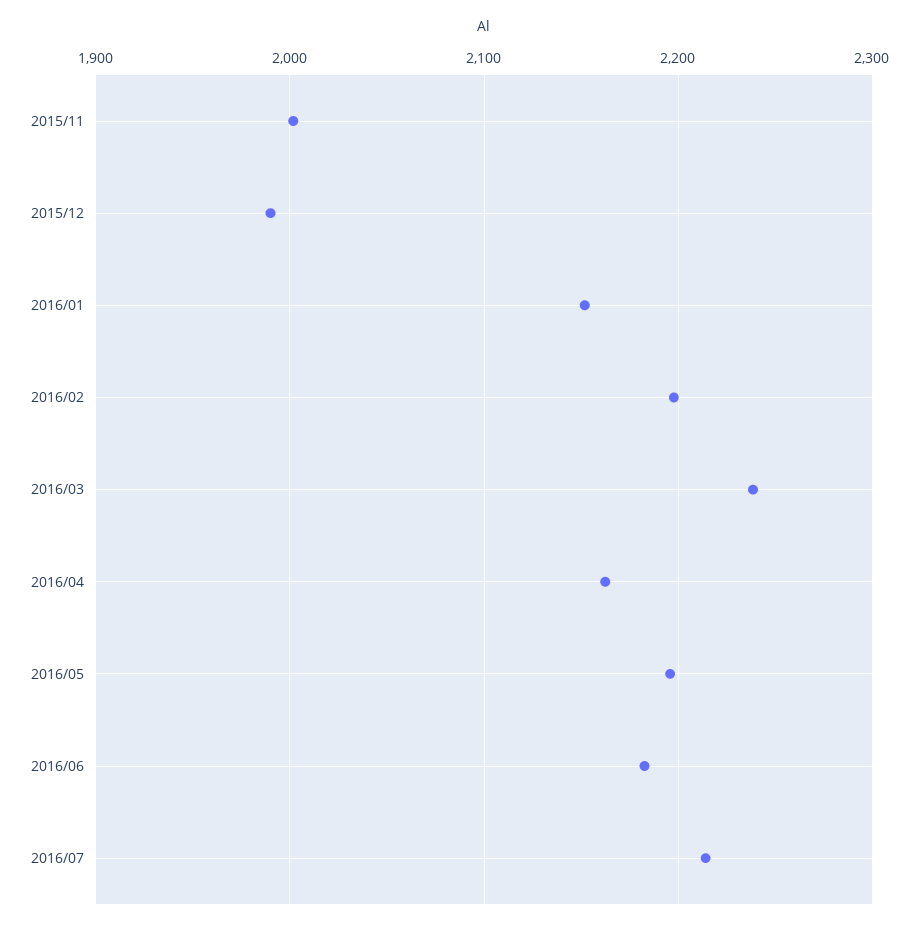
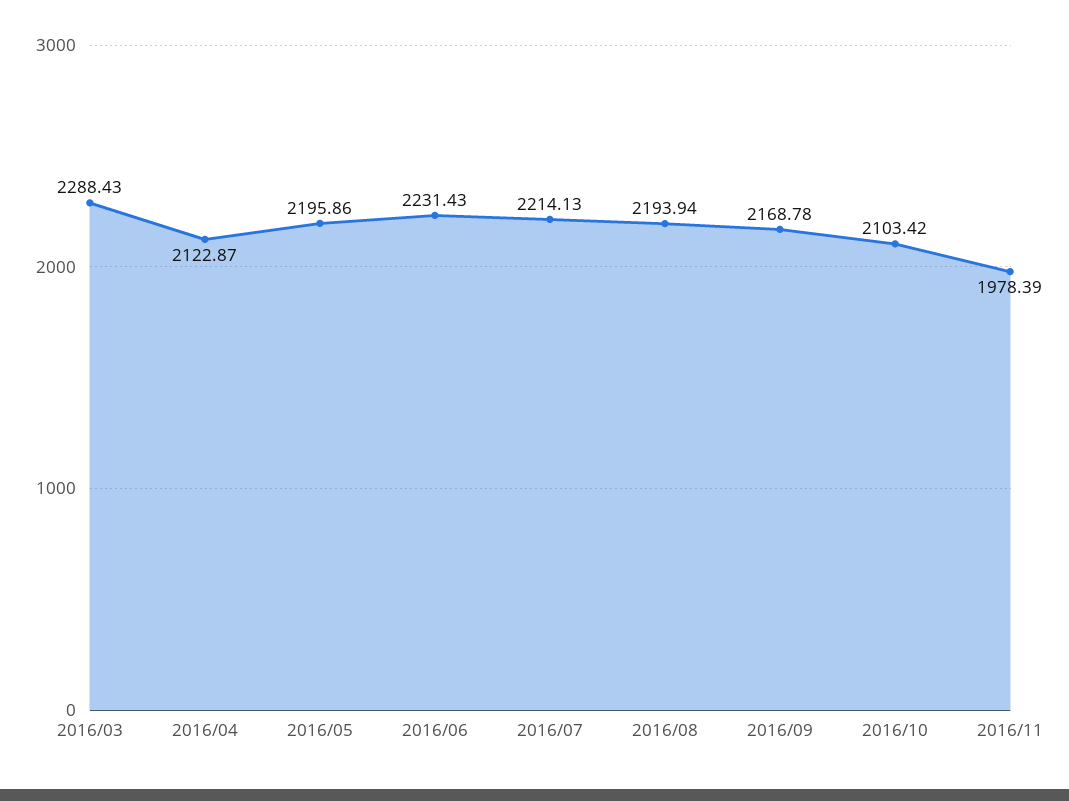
2015/11: 2000 -> none
2015/12: 1990 -> none
2016/01: 2150 -> none
2016/02: 2200 -> none
2016/03: 2240 -> 2288.43
2016/04: 2160 -> 2122.87
2016/06: 2180 -> 2231.43
2016/08: none -> 2193.94
2016/09: none -> 2168.78
2016/10: none -> 2103.42
2016/11: none -> 1978.39

